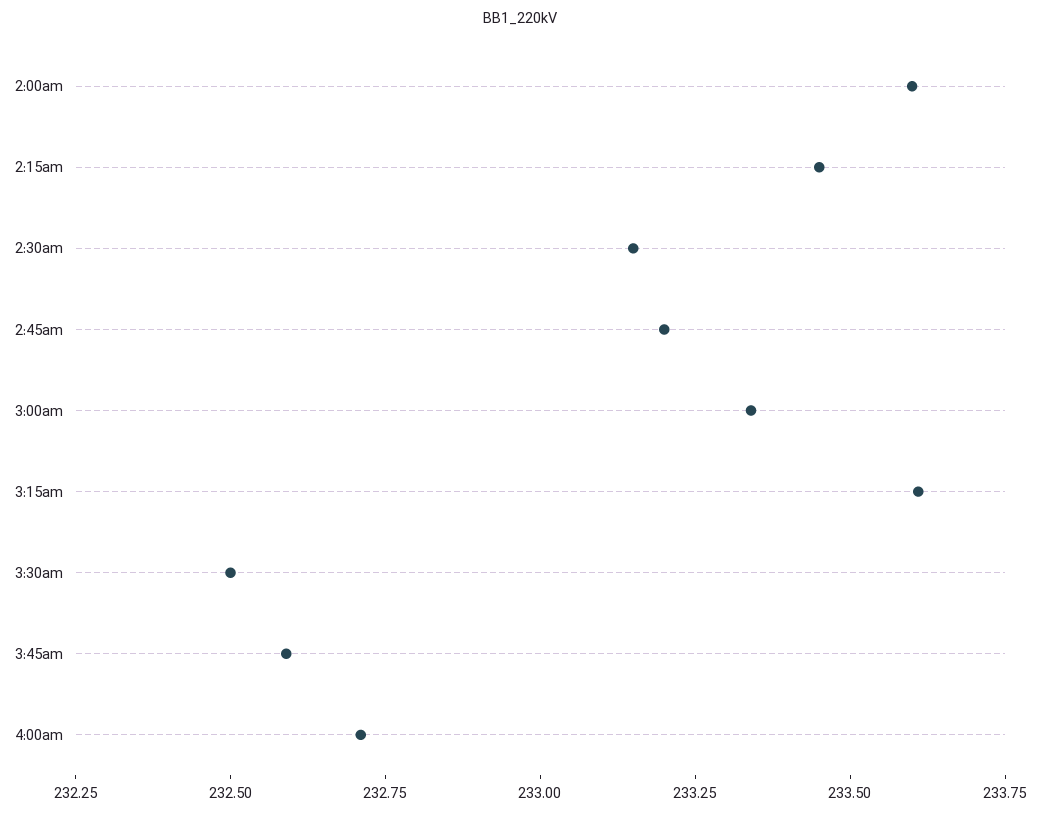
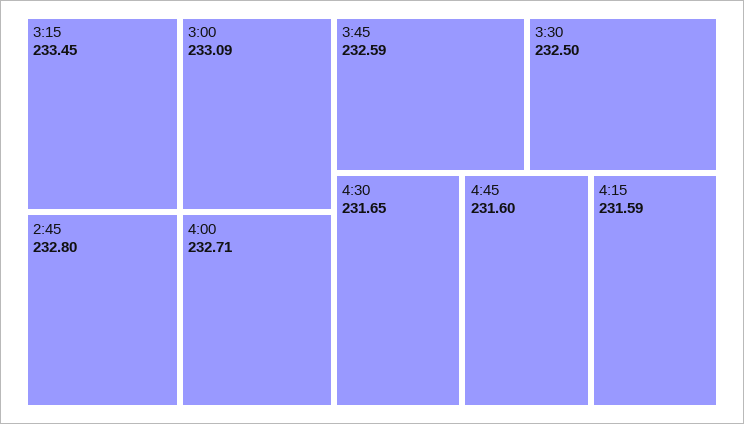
2:00am: 233.6 -> none
2:15am: 233.45 -> none
2:30am: 233.15 -> none
2:45am: 233.2 -> 232.8
3:00am: 233.35 -> 233.09
3:15am: 233.6 -> 233.45
4:30: none -> 231.65
4:45: none -> 231.6
4:15: none -> 231.59

